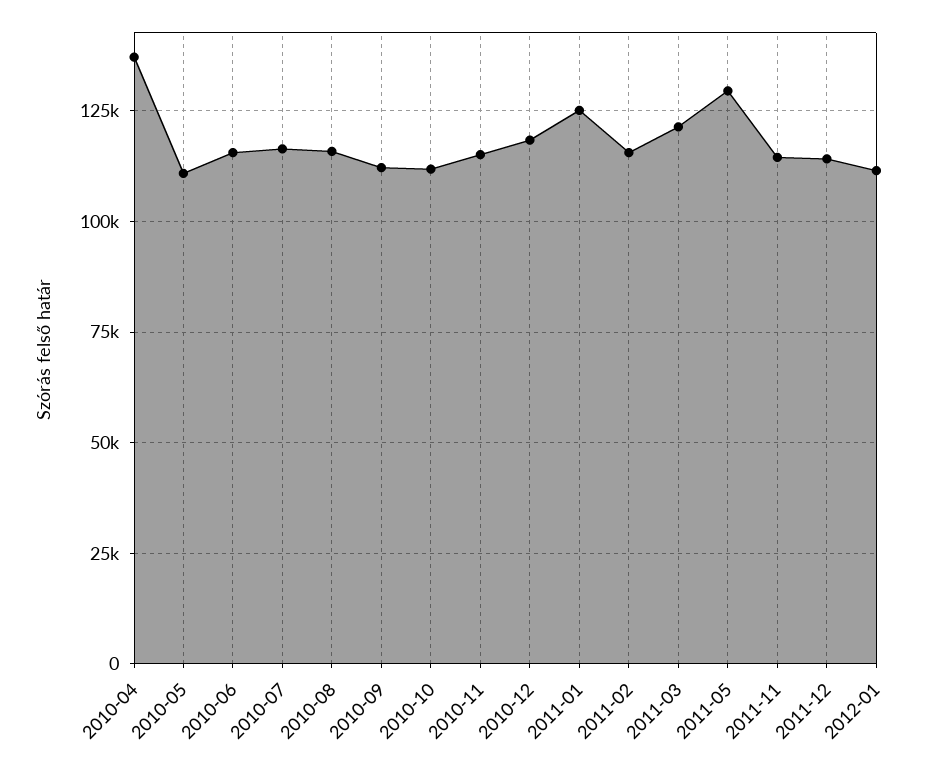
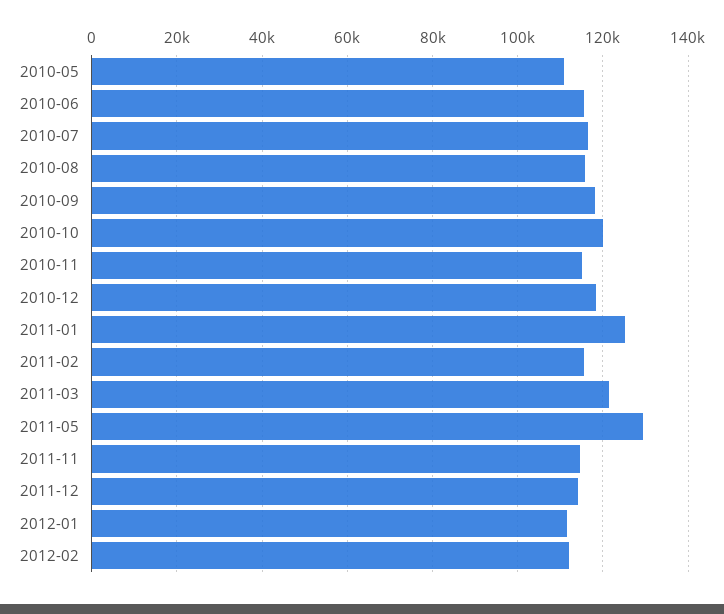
2010-04: 137500 -> none
2010-09: 112500 -> 118000
2010-10: 112500 -> 120000
2012-02: none -> 112000

